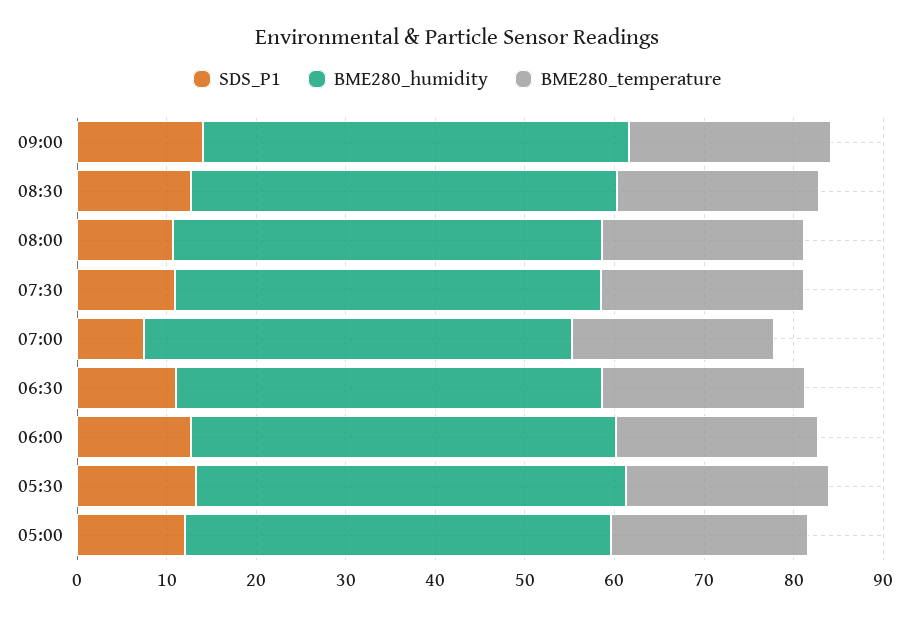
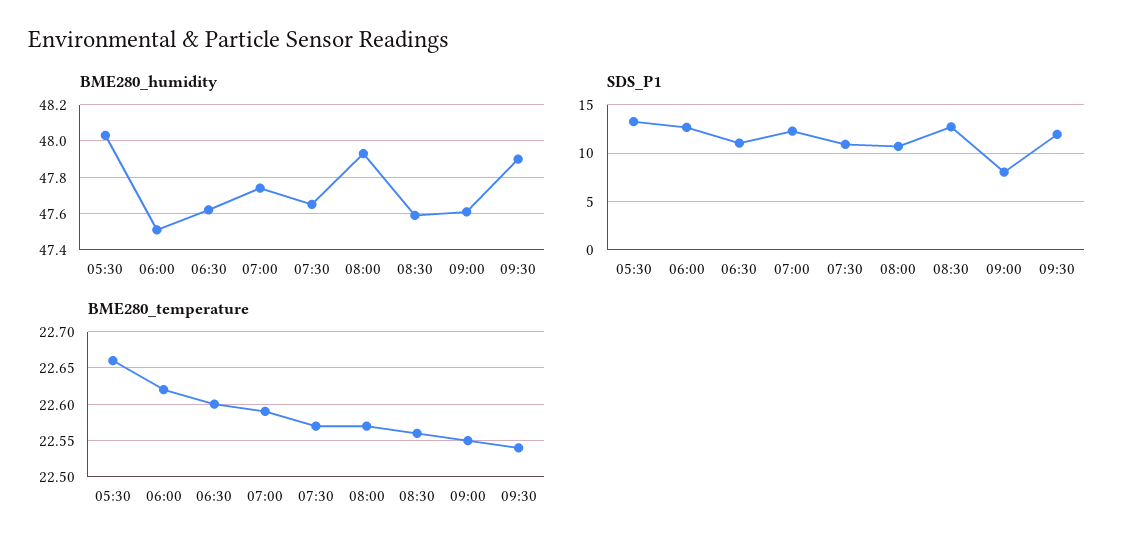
SDS_P1, 09:00: 14 -> 8
SDS_P1, 07:00: 8 -> 12
SDS_P1, 05:00: 12 -> none
BME280_humidity, 05:00: 48 -> none
BME280_temperature, 05:00: 22 -> none
BME280_humidity, 09:30: none -> 47.9
SDS_P1, 09:30: none -> 12
BME280_temperature, 09:30: none -> 22.54

